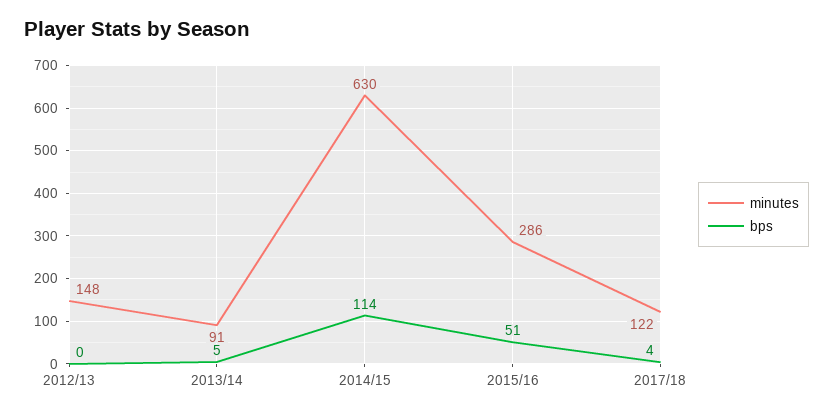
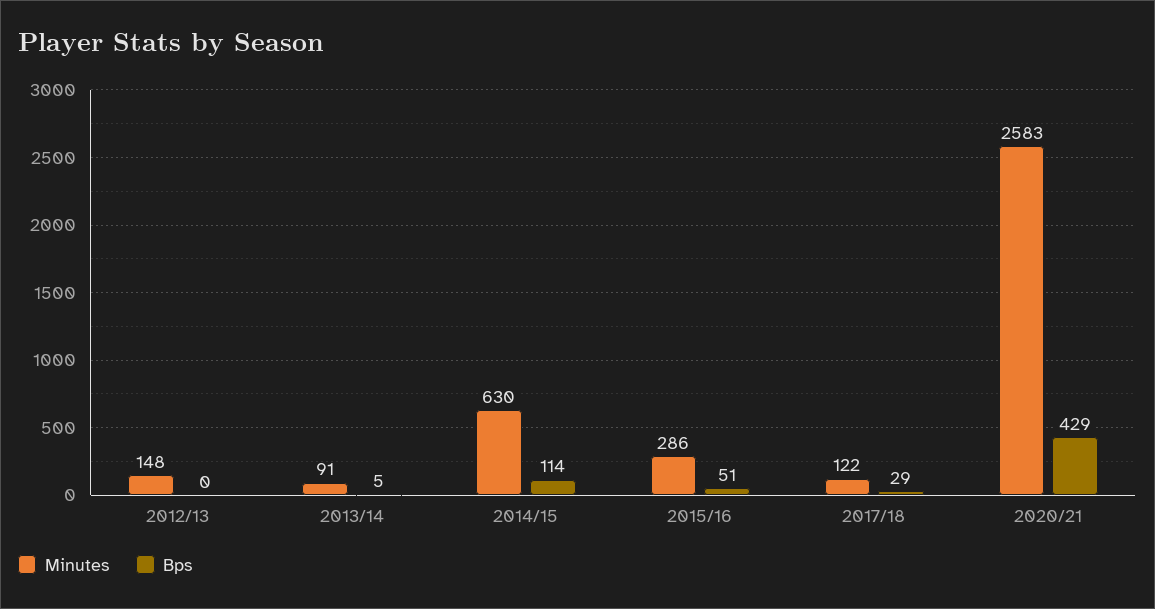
bps, 2017/18: 4 -> 29
minutes, 2020/21: none -> 2583
bps, 2020/21: none -> 429

